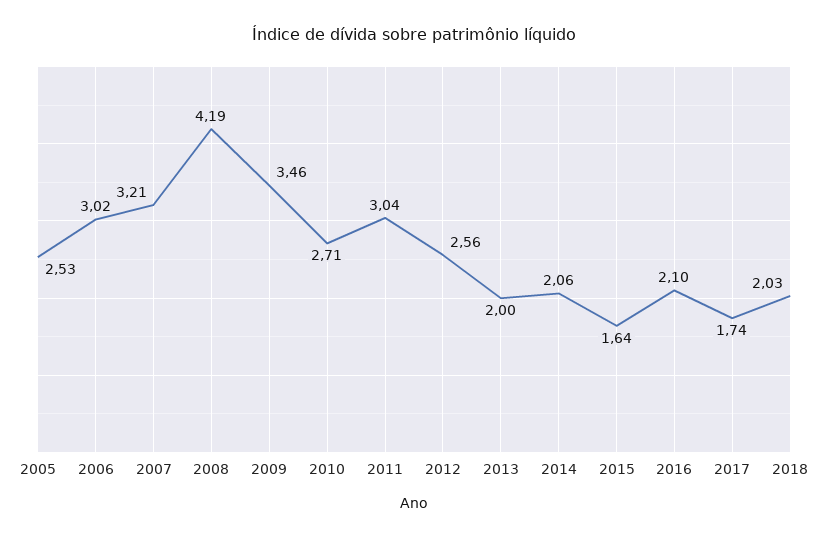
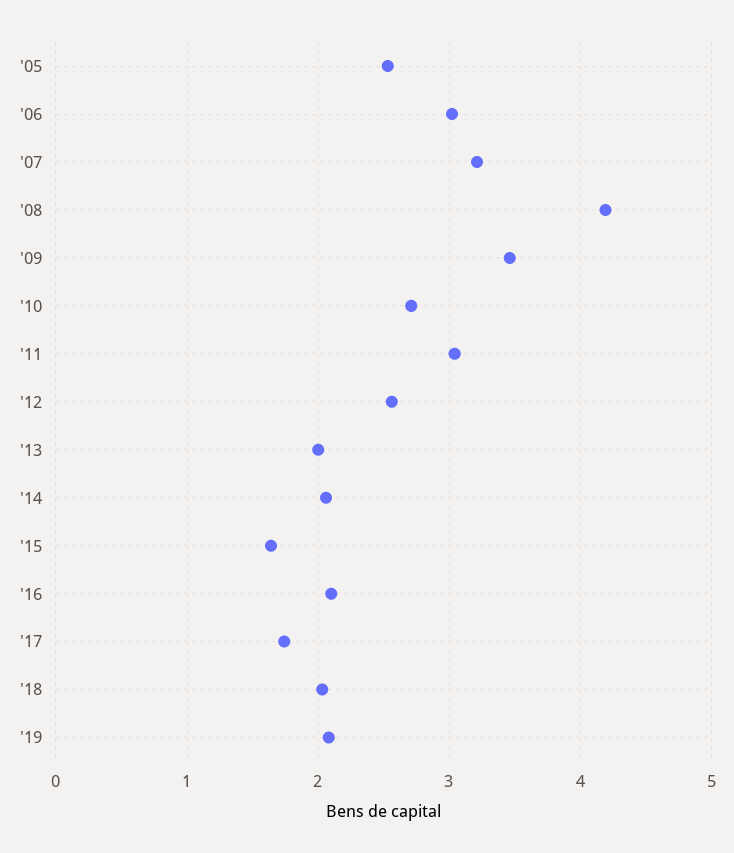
'19: none -> 2.1

